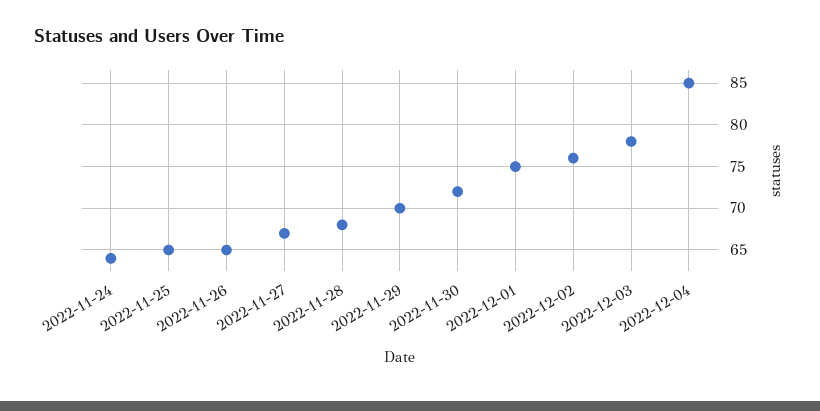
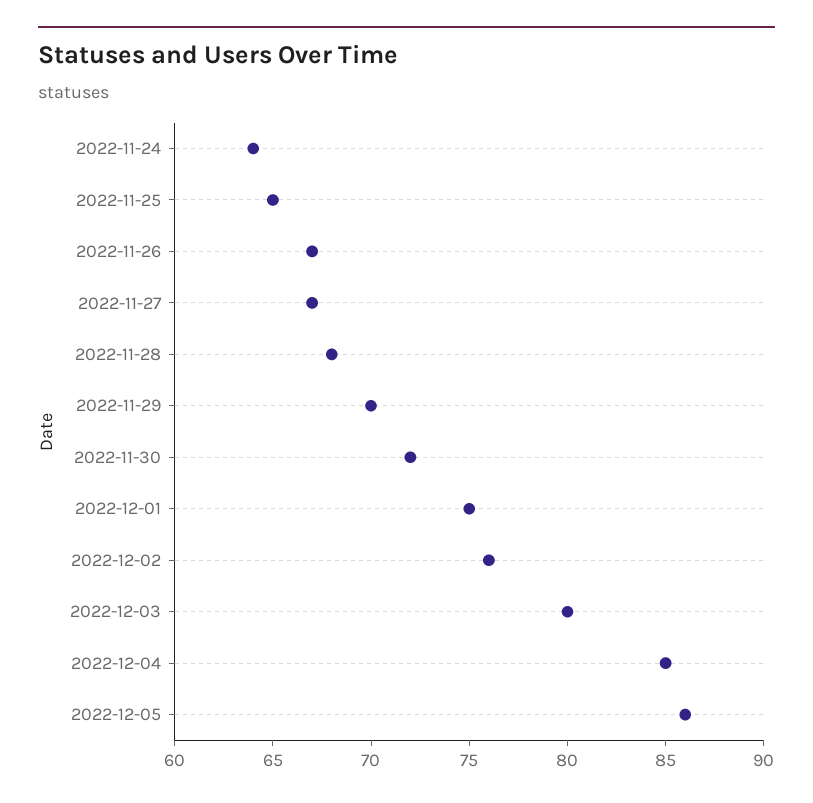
2022-11-26: 65 -> 67
2022-12-03: 78 -> 80
2022-12-05: none -> 86

